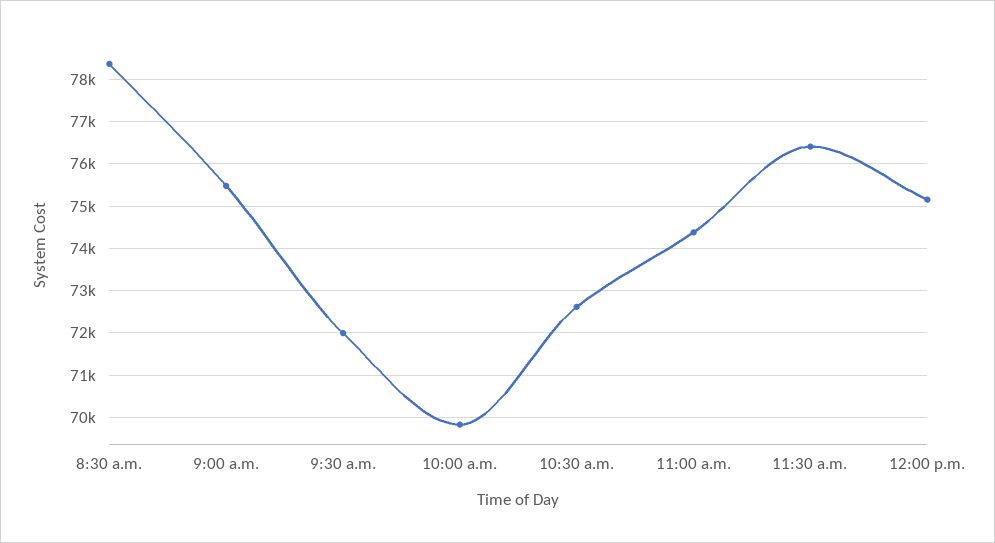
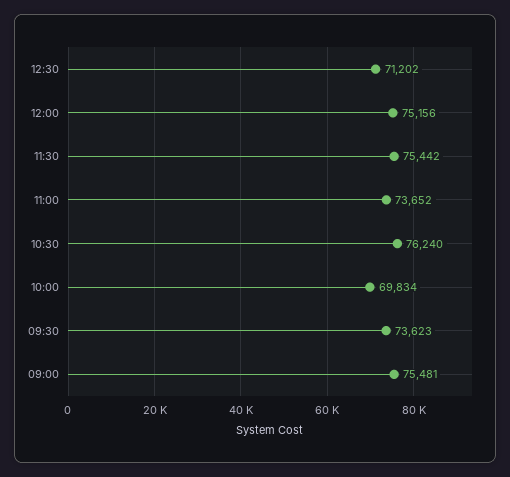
8:30 a.m.: 78400 -> none
9:30 a.m.: 72000 -> 73623
10:30 a.m.: 72600 -> 76240
11:00 a.m.: 74400 -> 73652
11:30 a.m.: 76400 -> 75442
12:30: none -> 71202

